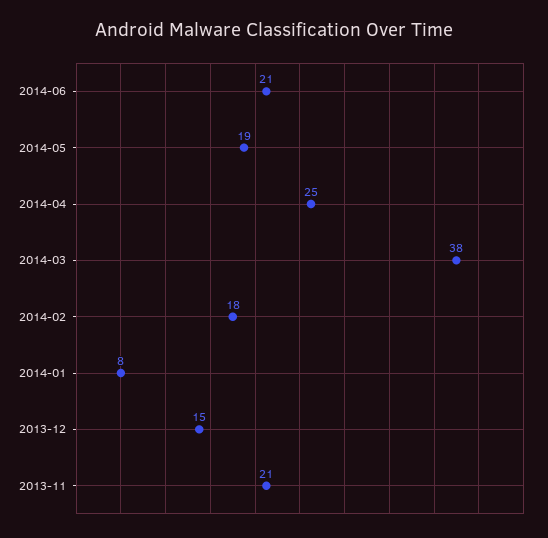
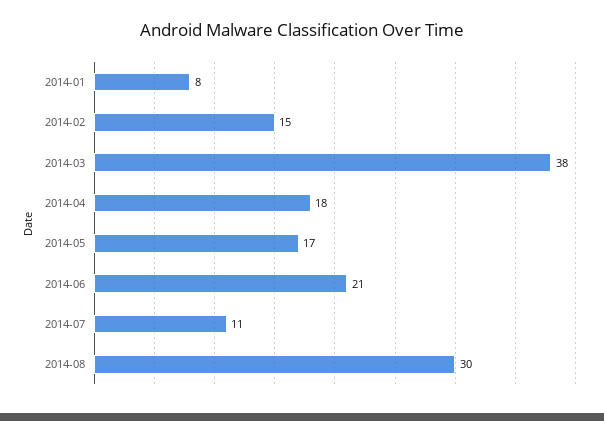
2014-05: 19 -> 17
2014-04: 25 -> 18
2014-02: 18 -> 15
2013-12: 15 -> none
2013-11: 21 -> none
2014-07: none -> 11
2014-08: none -> 30

